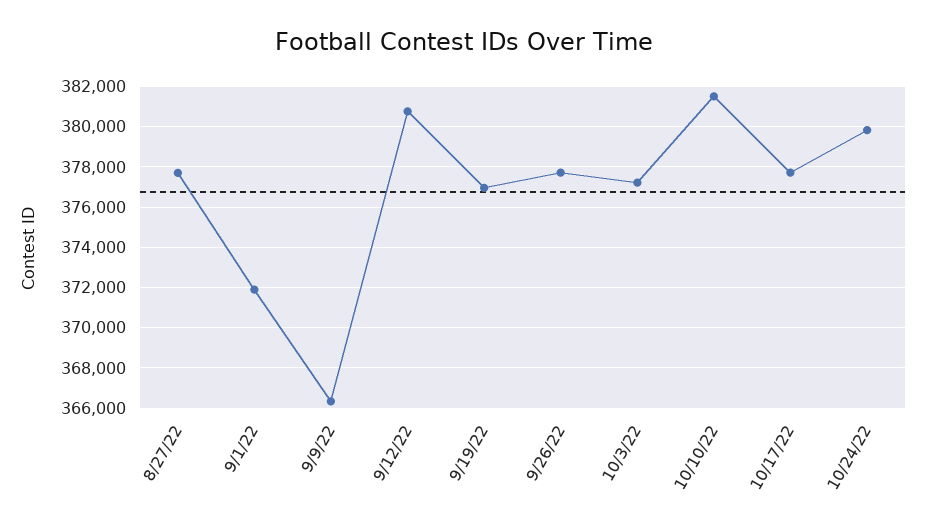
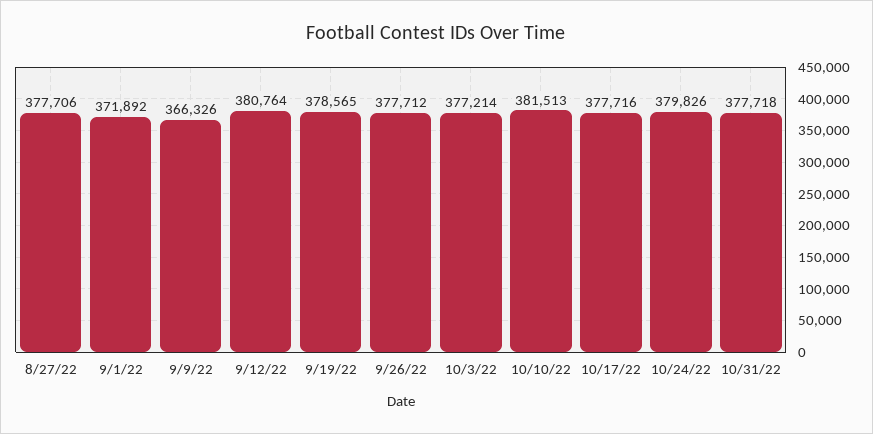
9/19/22: 377000 -> 378565
10/31/22: none -> 377718

